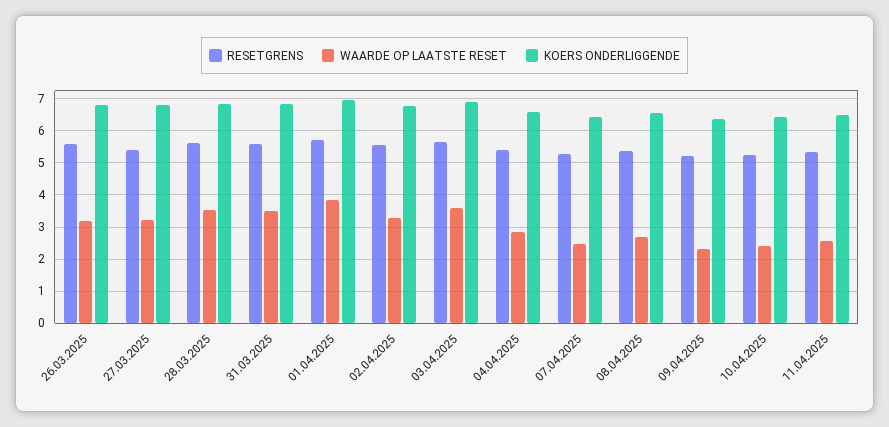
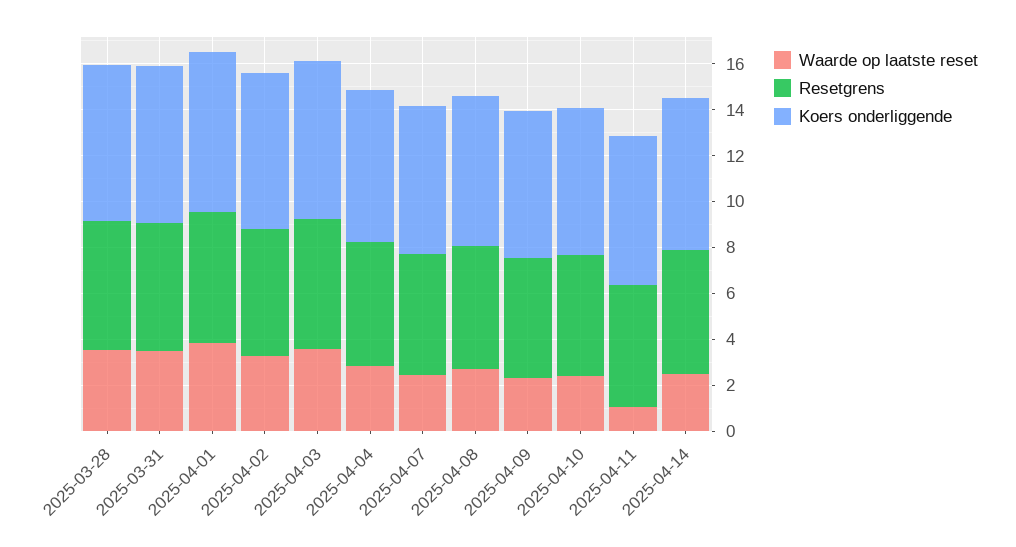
RESETGRENS, 26.03.2025: 5.6 -> none
WAARDE OP LAATSTE RESET, 26.03.2025: 3.2 -> none
KOERS ONDERLIGGENDE, 26.03.2025: 6.8 -> none
RESETGRENS, 27.03.2025: 5.4 -> none
WAARDE OP LAATSTE RESET, 27.03.2025: 3.2 -> none
KOERS ONDERLIGGENDE, 27.03.2025: 6.8 -> none
WAARDE OP LAATSTE RESET, 11.04.2025: 2.6 -> 1
WAARDE OP LAATSTE RESET, 2025-04-14: none -> 2.5
RESETGRENS, 2025-04-14: none -> 5.5
KOERS ONDERLIGGENDE, 2025-04-14: none -> 6.5

